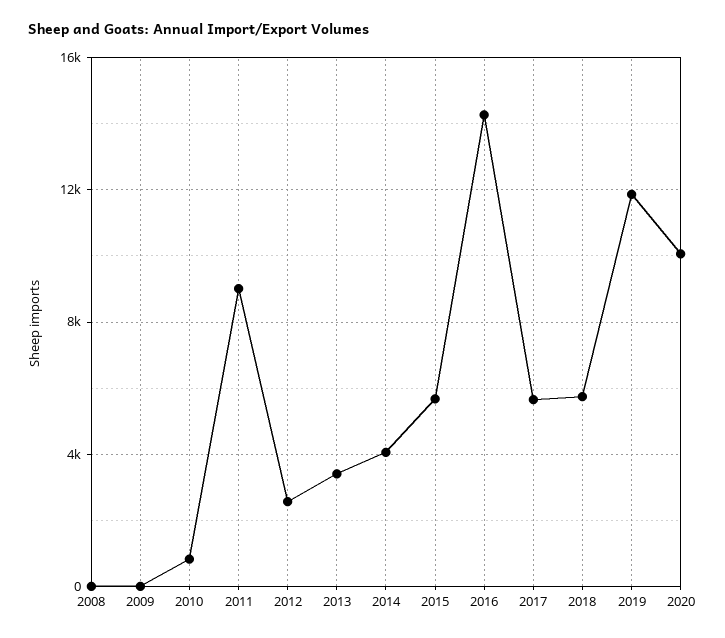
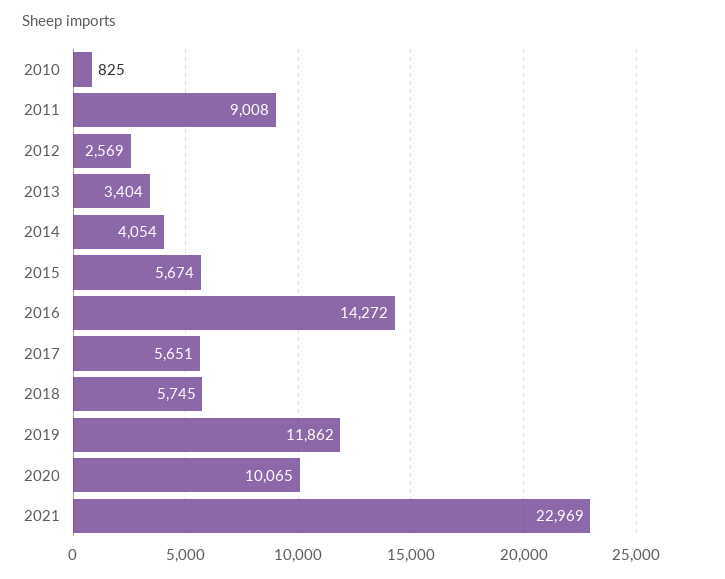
2008: 0 -> none
2009: 0 -> none
2021: none -> 22969

